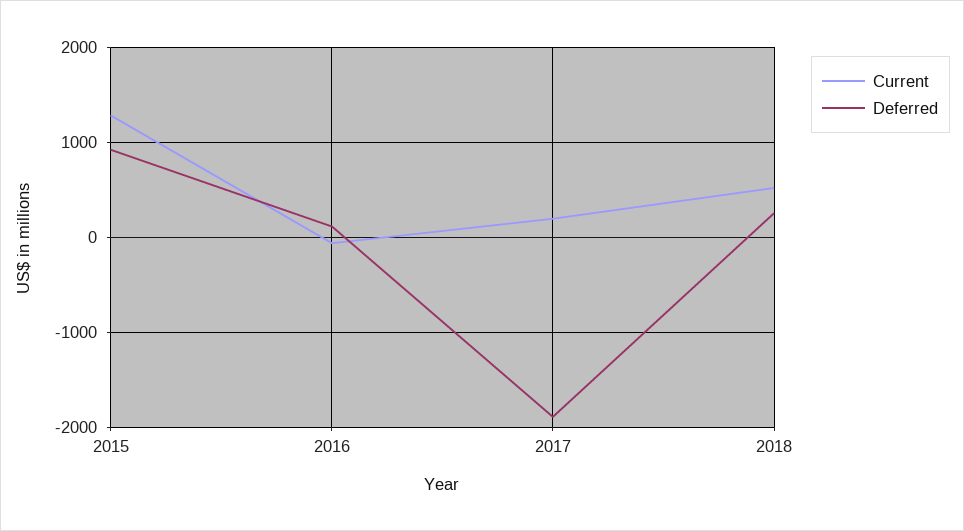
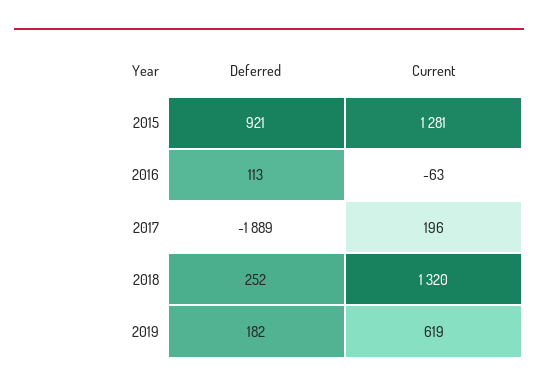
Current, 2018: 500 -> 1320
Deferred, 2019: none -> 182
Current, 2019: none -> 619

